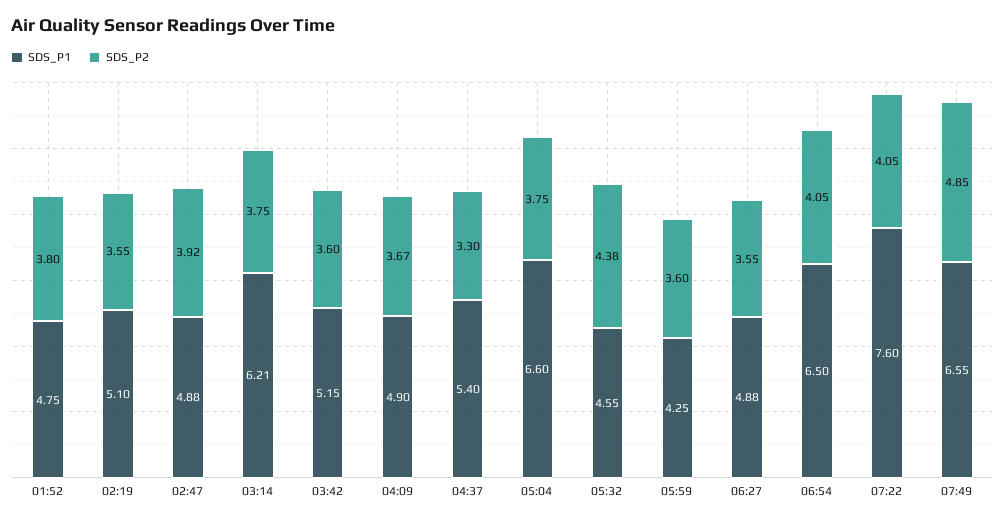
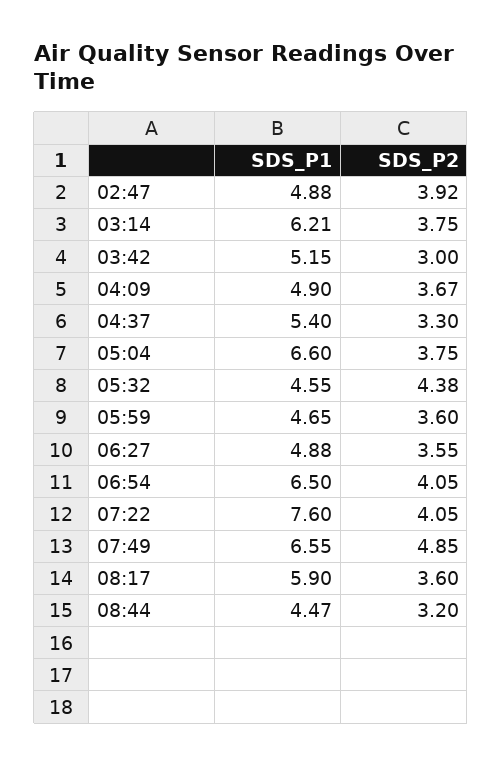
SDS_P1, 01:52: 4.75 -> none
SDS_P2, 01:52: 3.8 -> none
SDS_P1, 02:19: 5.1 -> none
SDS_P2, 02:19: 3.55 -> none
SDS_P2, 03:42: 3.6 -> 3
SDS_P1, 05:59: 4.25 -> 4.65
SDS_P1, 08:17: none -> 5.9
SDS_P2, 08:17: none -> 3.6
SDS_P1, 08:44: none -> 4.47
SDS_P2, 08:44: none -> 3.2

